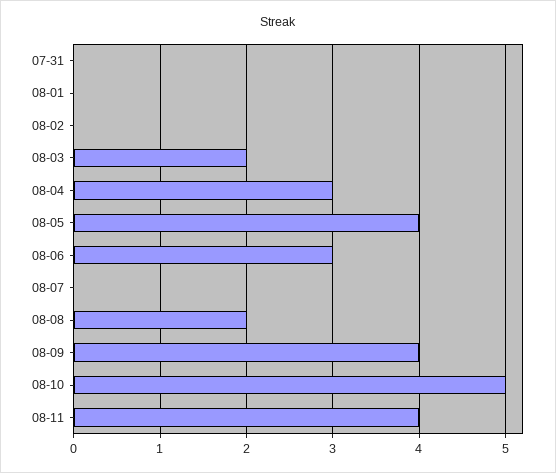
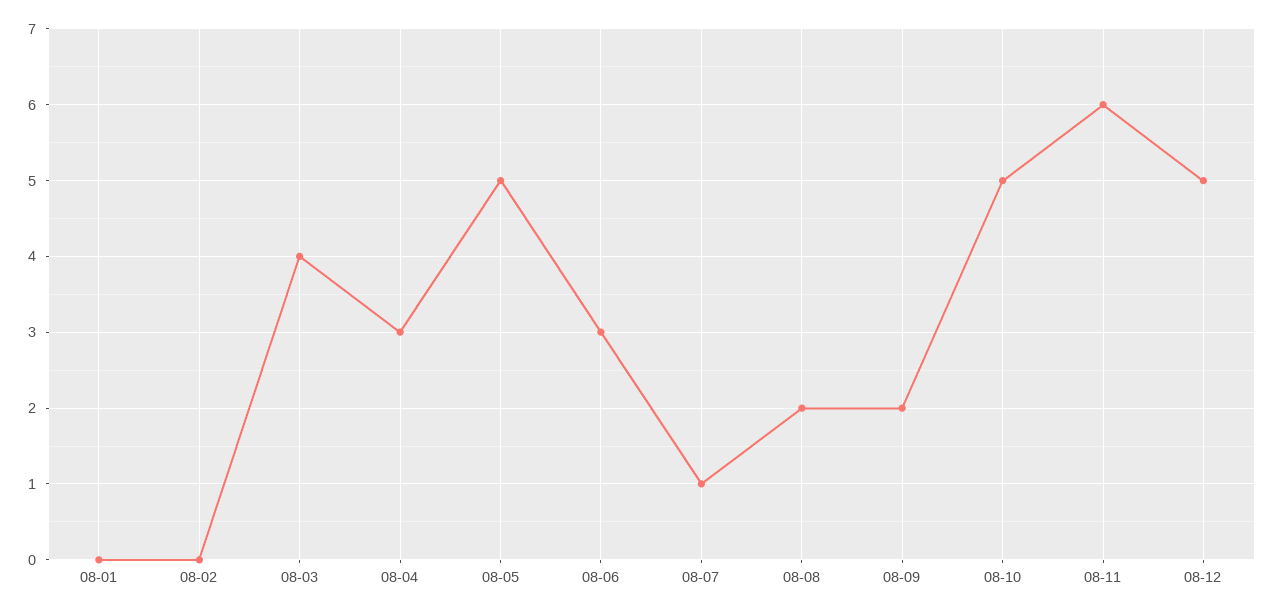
07-31: 0 -> none
08-03: 2 -> 4
08-05: 4 -> 5
08-07: 0 -> 1
08-09: 4 -> 2
08-11: 4 -> 6
08-12: none -> 5

